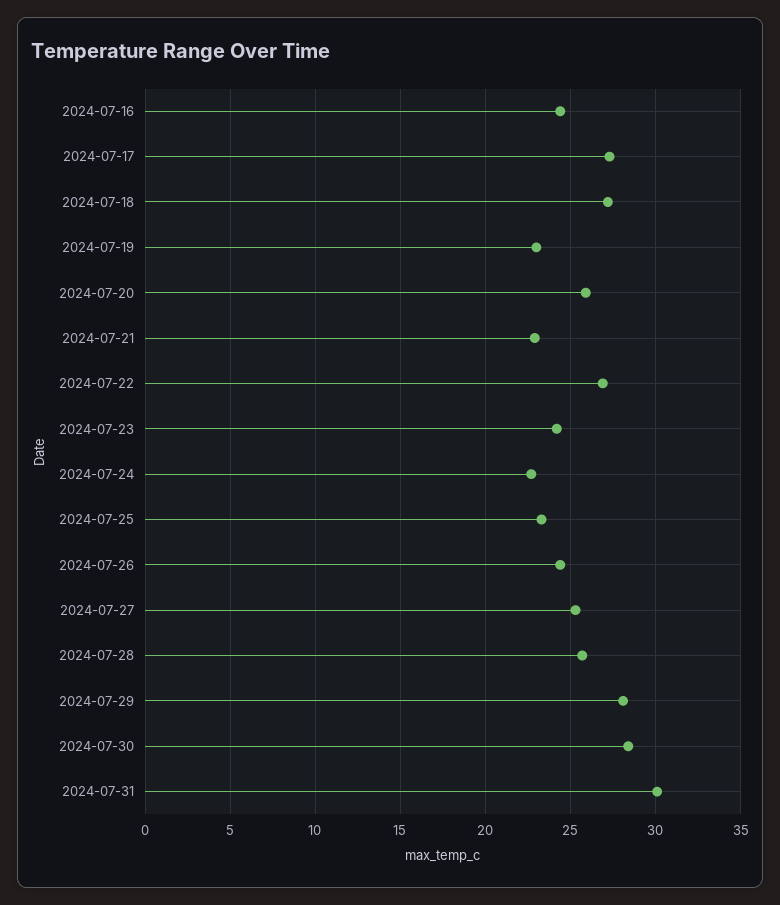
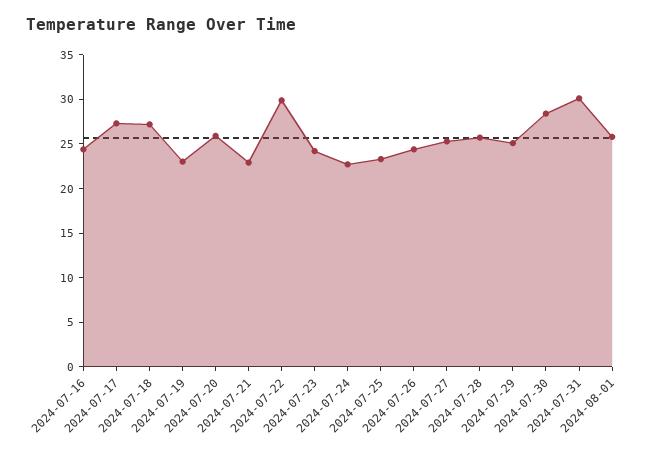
2024-07-22: 27 -> 30
2024-07-29: 28 -> 25
2024-08-01: none -> 26

